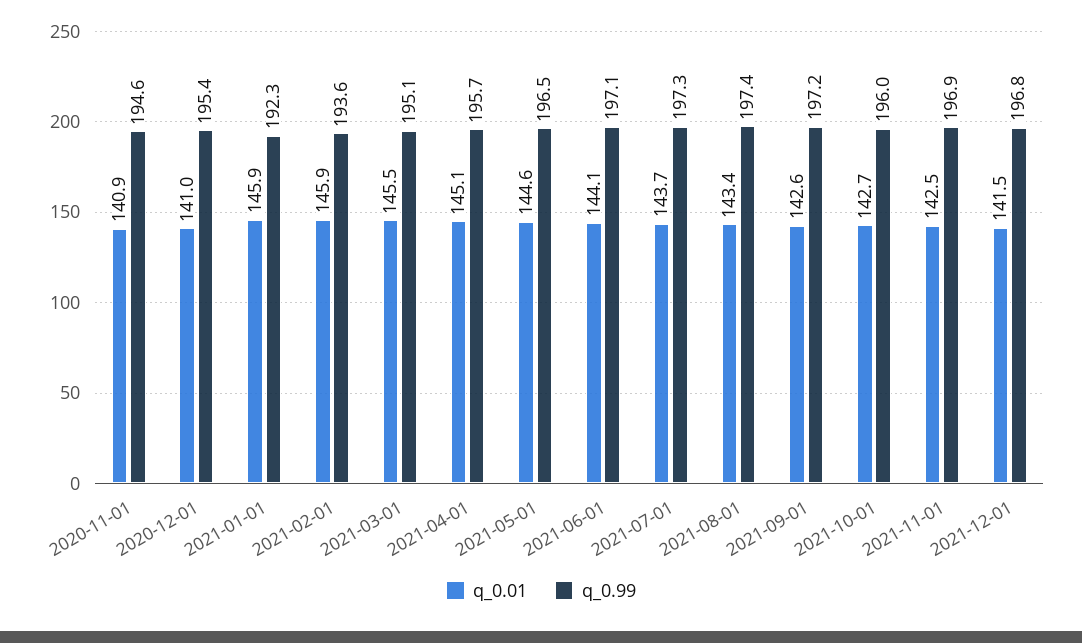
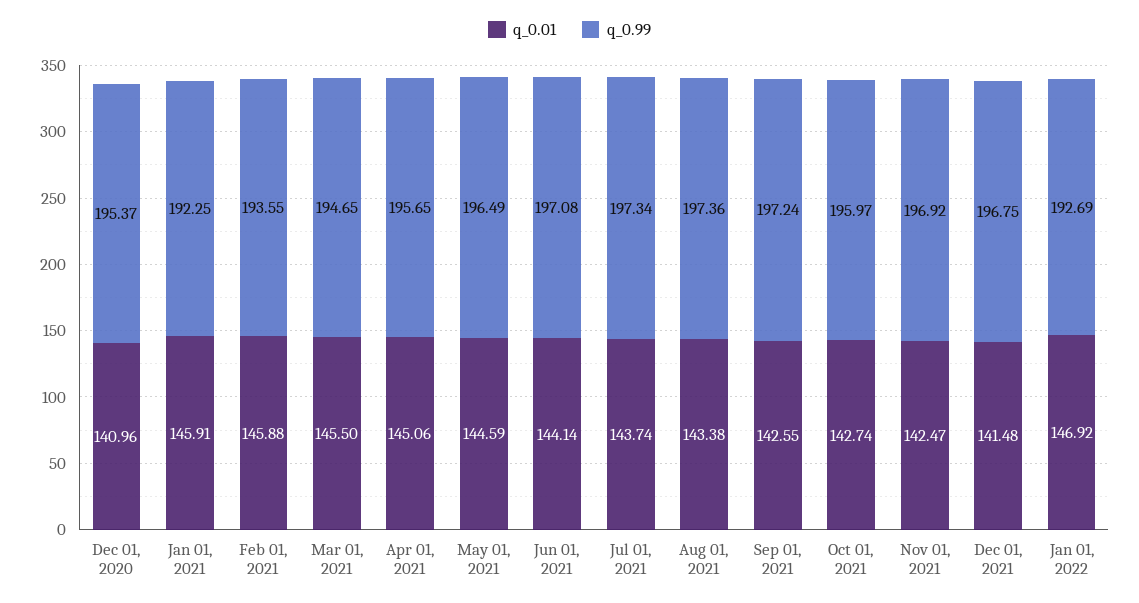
q_0.01, 2020-11-01: 140.9 -> none
q_0.99, 2020-11-01: 194.6 -> none
q_0.99, 2021-03-01: 195.1 -> 194.65
q_0.01, Jan 01, 2022: none -> 146.92
q_0.99, Jan 01, 2022: none -> 192.69

